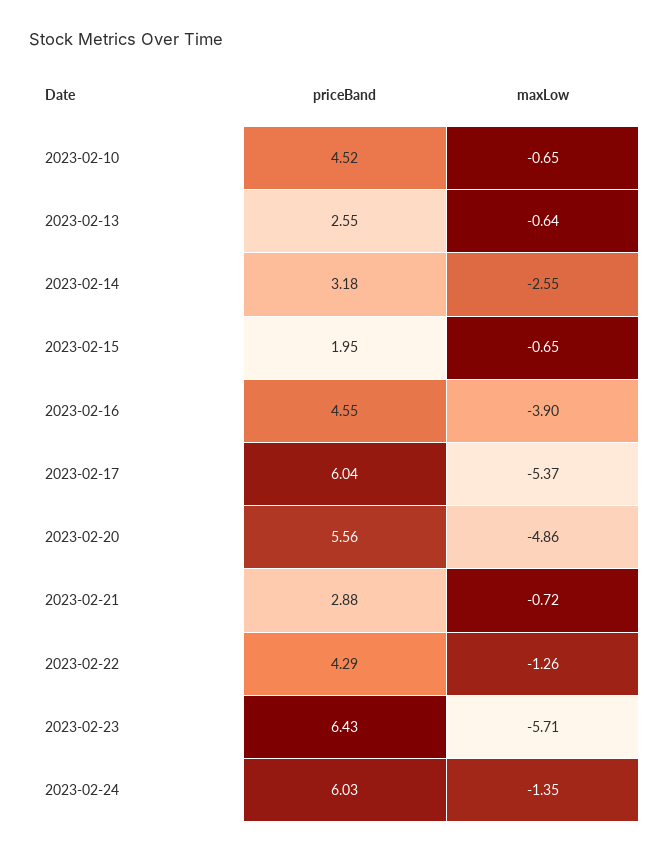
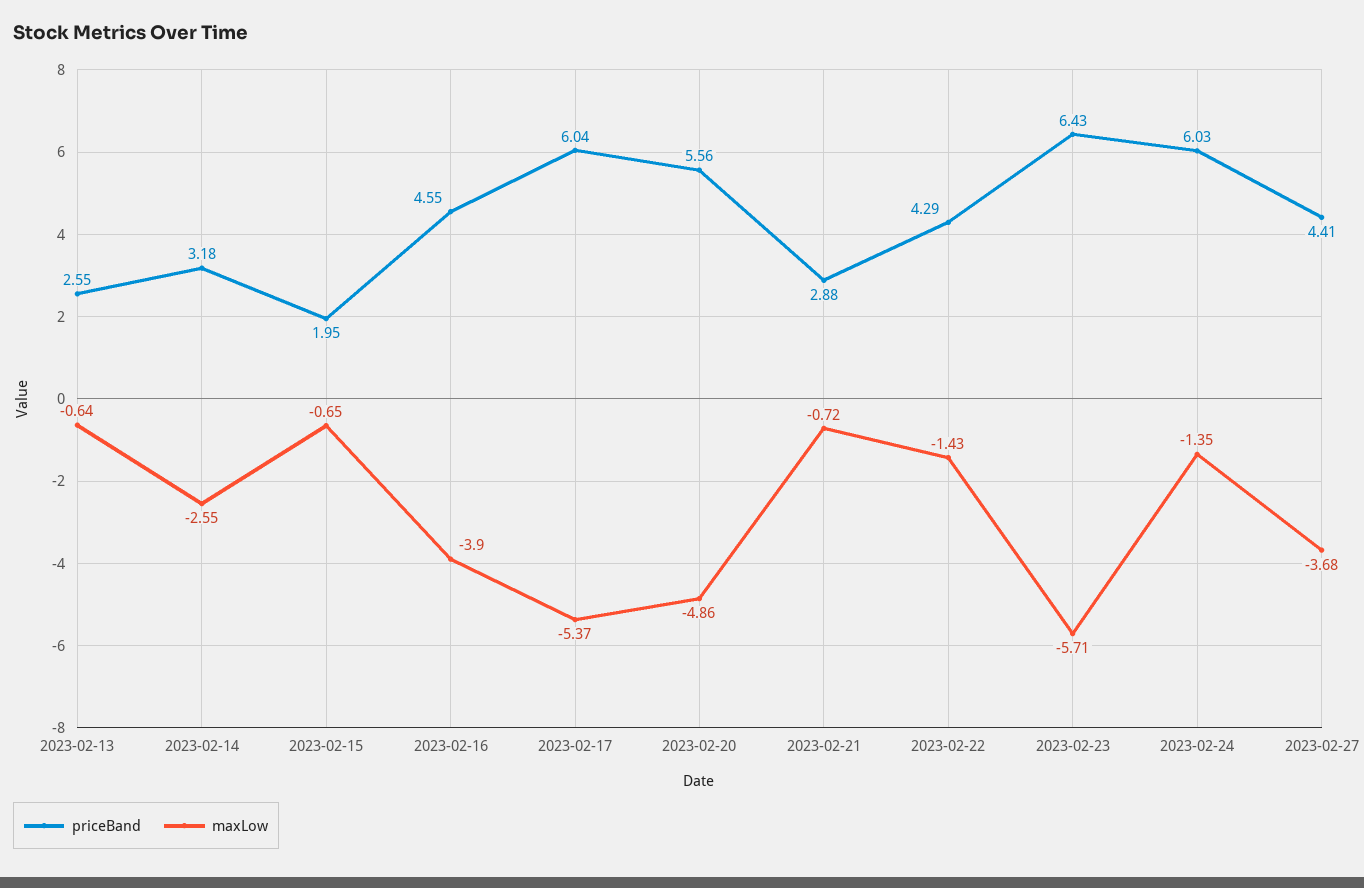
priceBand, 2023-02-10: 4.52 -> none
maxLow, 2023-02-10: -0.65 -> none
maxLow, 2023-02-22: -1.26 -> -1.43
priceBand, 2023-02-27: none -> 4.41
maxLow, 2023-02-27: none -> -3.68

